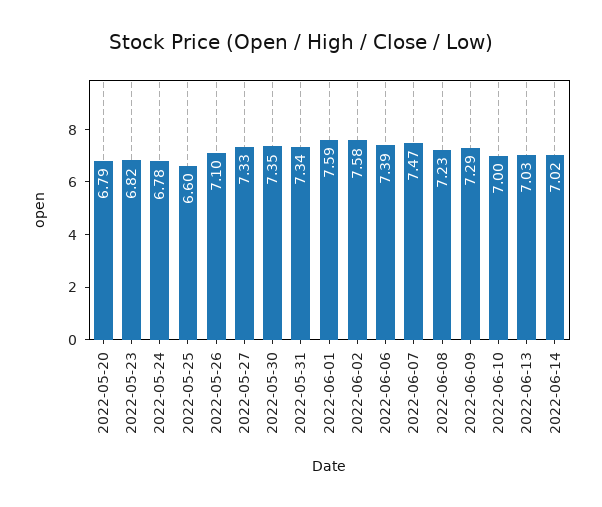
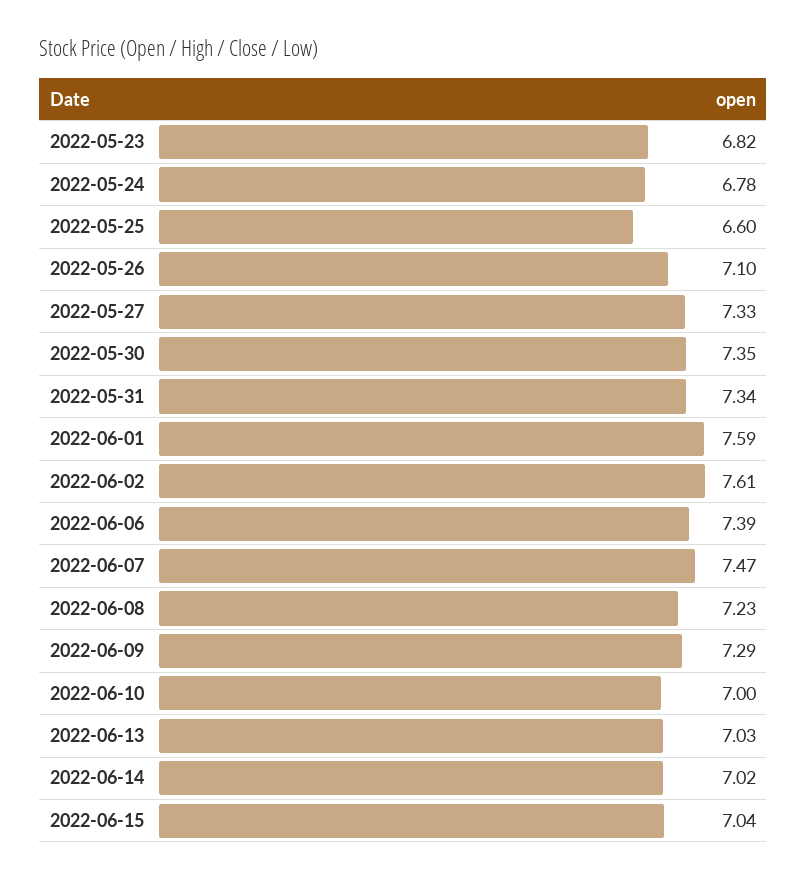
2022-05-20: 6.79 -> none
2022-06-02: 7.58 -> 7.61
2022-06-15: none -> 7.04

